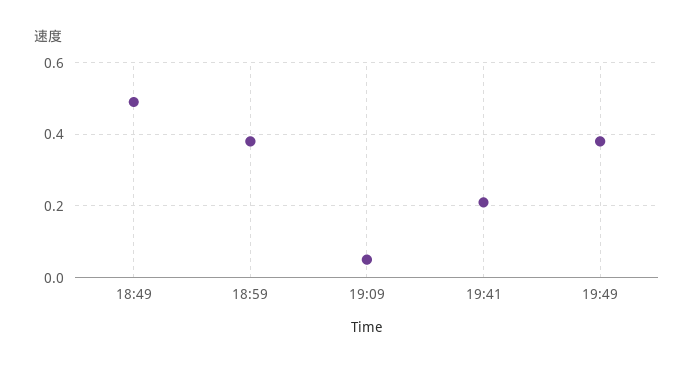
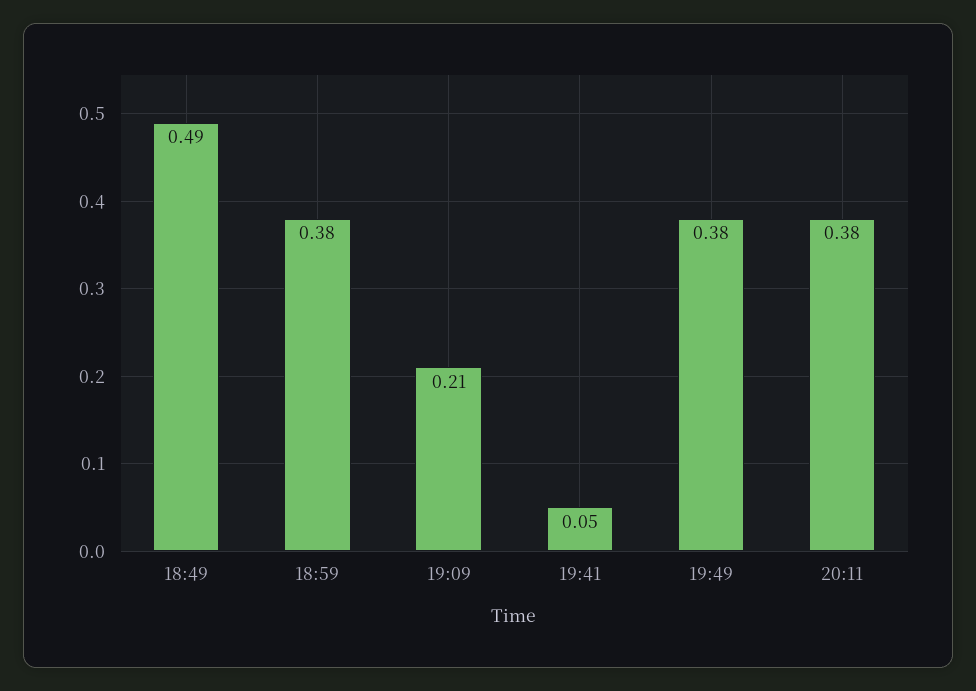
19:09: 0.05 -> 0.21
19:41: 0.2 -> 0.05
20:11: none -> 0.38

